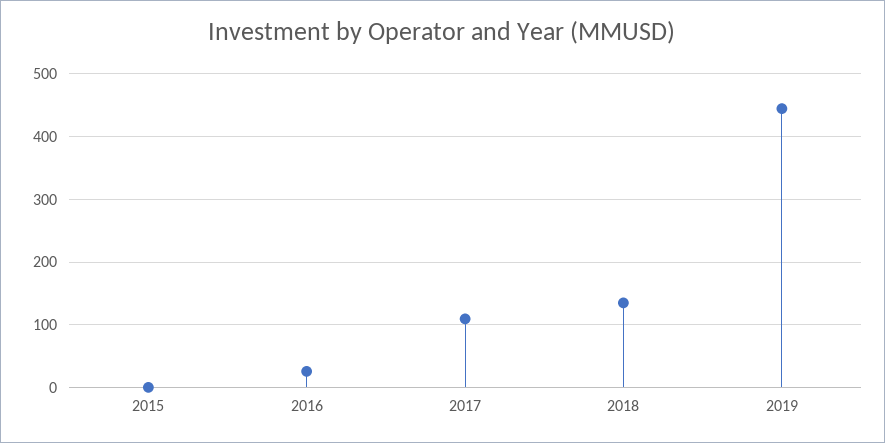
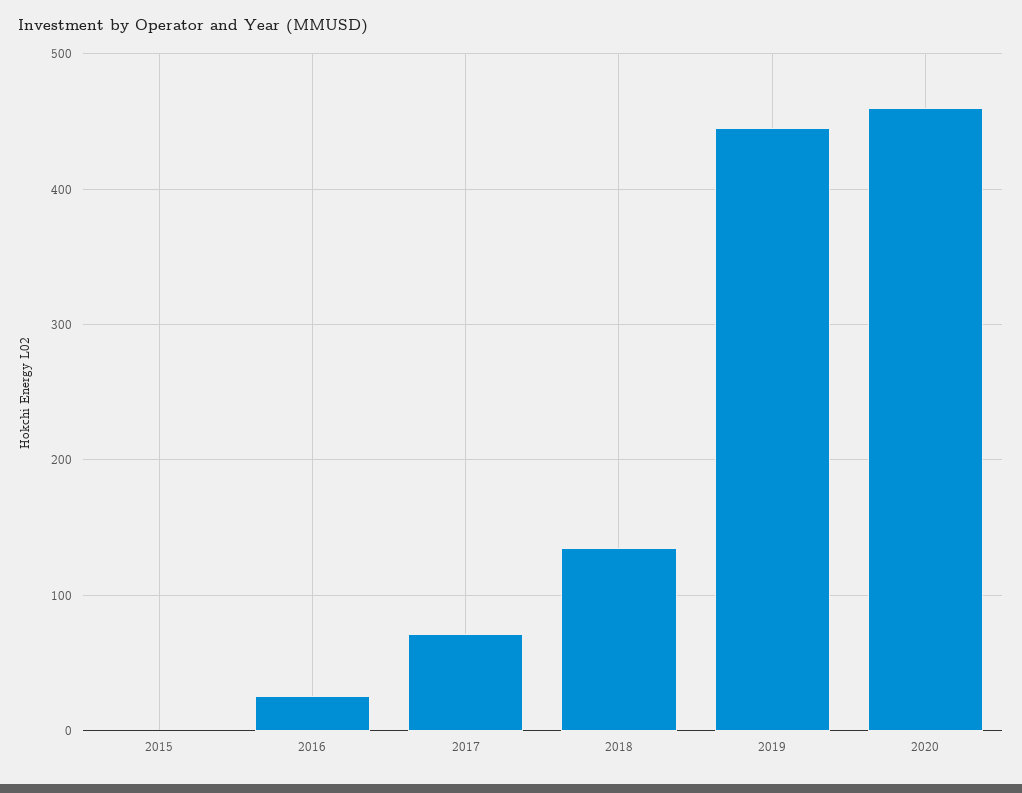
2017: 110 -> 70
2020: none -> 460

